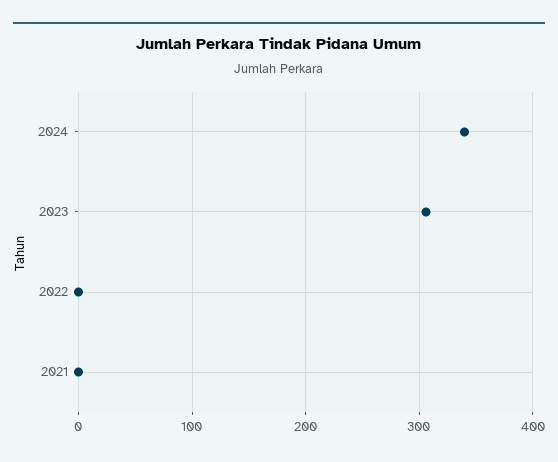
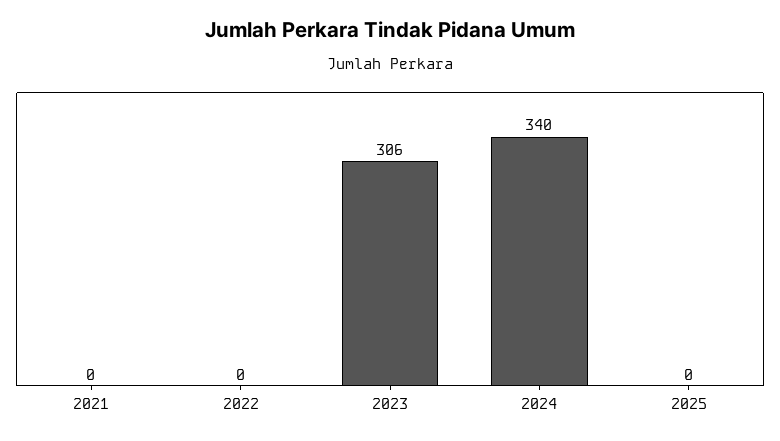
2025: none -> 0

